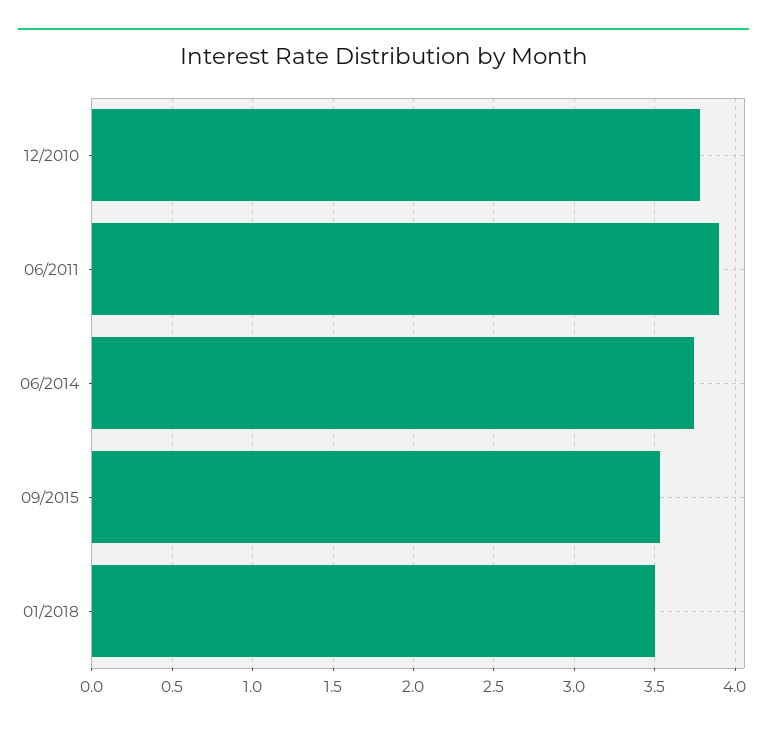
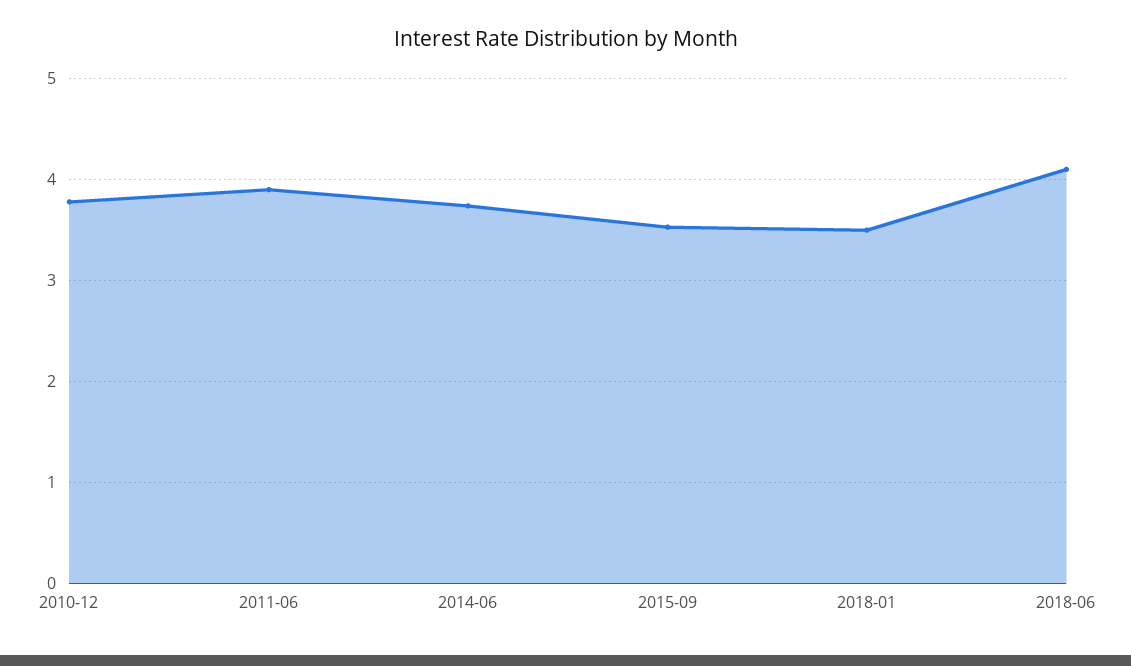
2018-06: none -> 4.1

